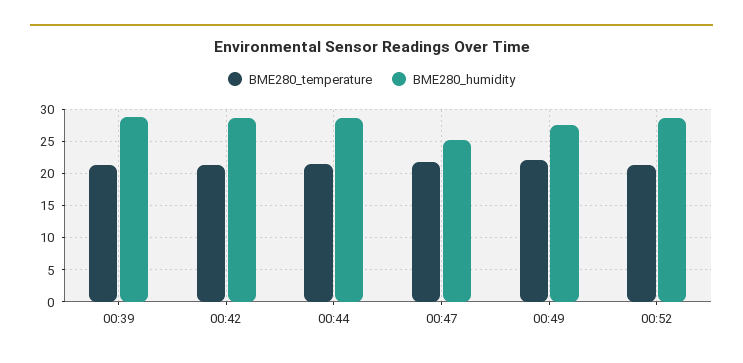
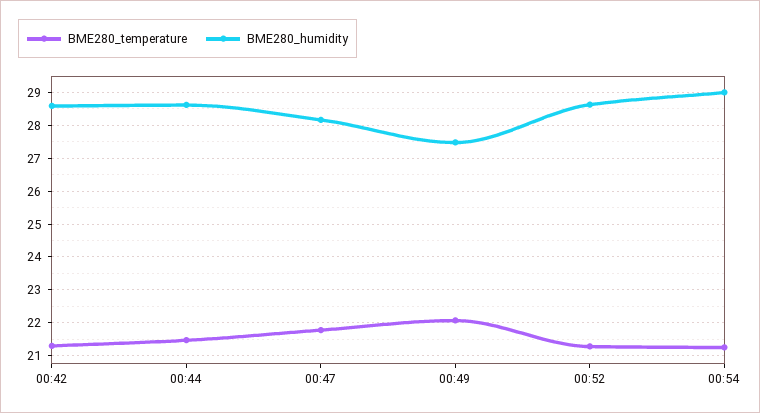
BME280_temperature, 00:39: 21 -> none
BME280_humidity, 00:39: 29 -> none
BME280_humidity, 00:47: 25 -> 28.2
BME280_temperature, 00:54: none -> 21.2
BME280_humidity, 00:54: none -> 29

